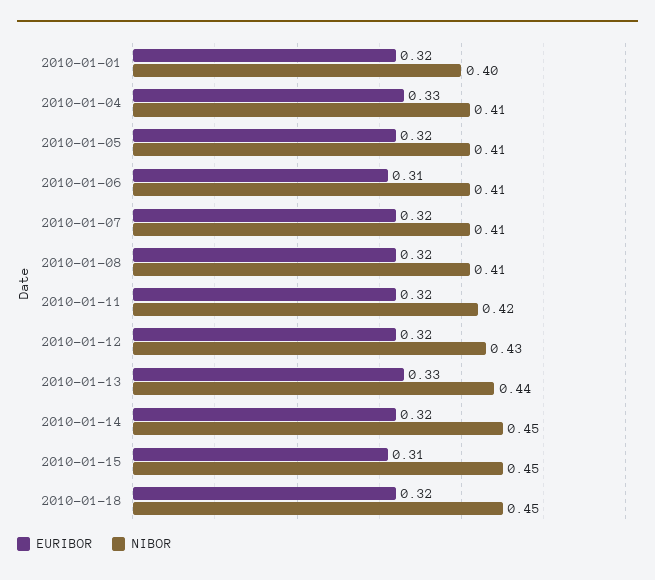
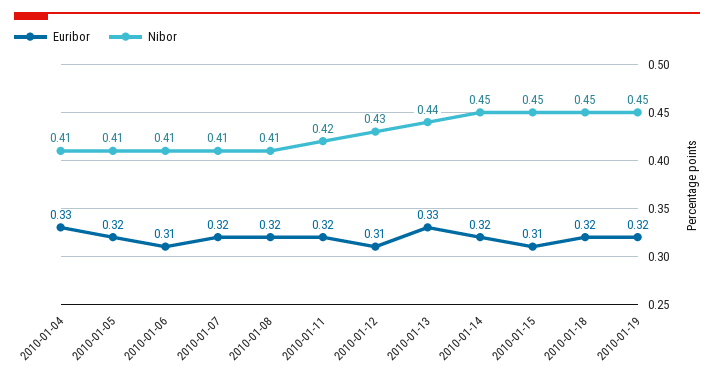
EURIBOR, 2010-01-01: 0.32 -> none
NIBOR, 2010-01-01: 0.4 -> none
EURIBOR, 2010-01-12: 0.32 -> 0.31
EURIBOR, 2010-01-19: none -> 0.32
NIBOR, 2010-01-19: none -> 0.45

